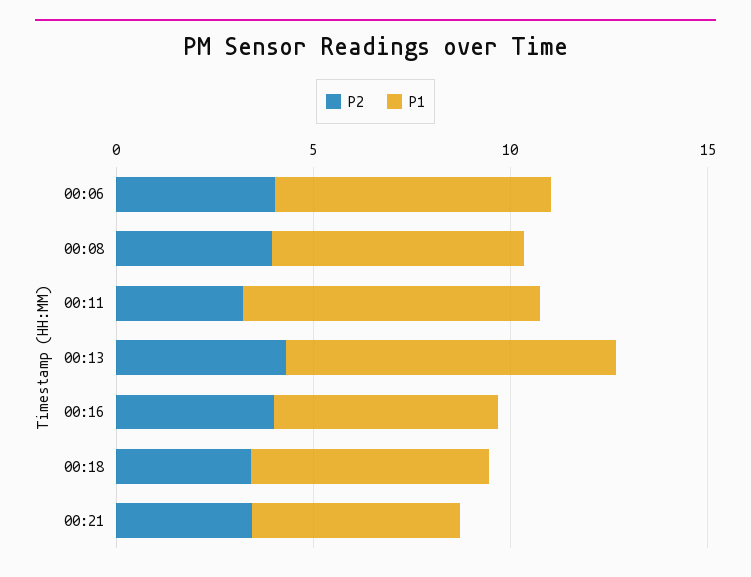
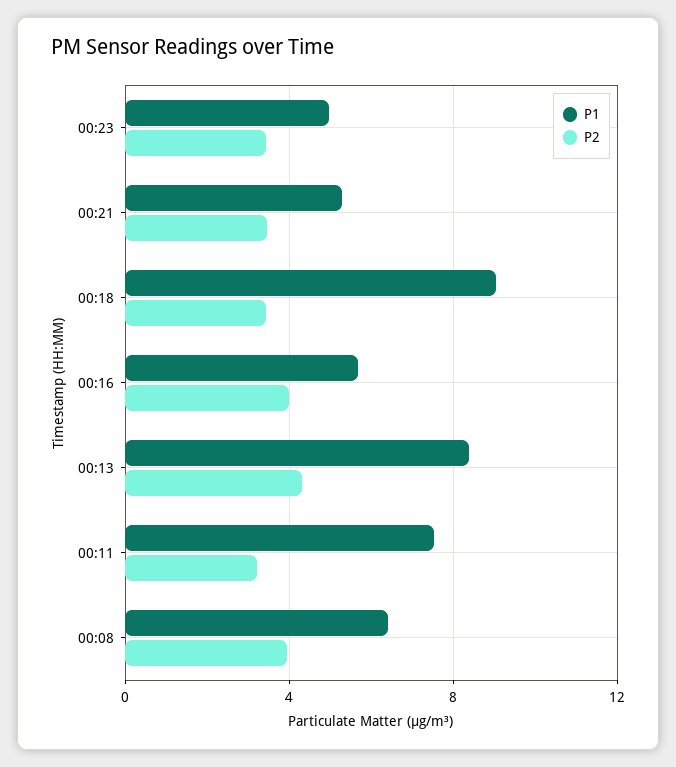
P2, 00:06: 4 -> none
P1, 00:06: 7 -> none
P1, 00:18: 6 -> 9
P1, 00:23: none -> 5
P2, 00:23: none -> 3.5

